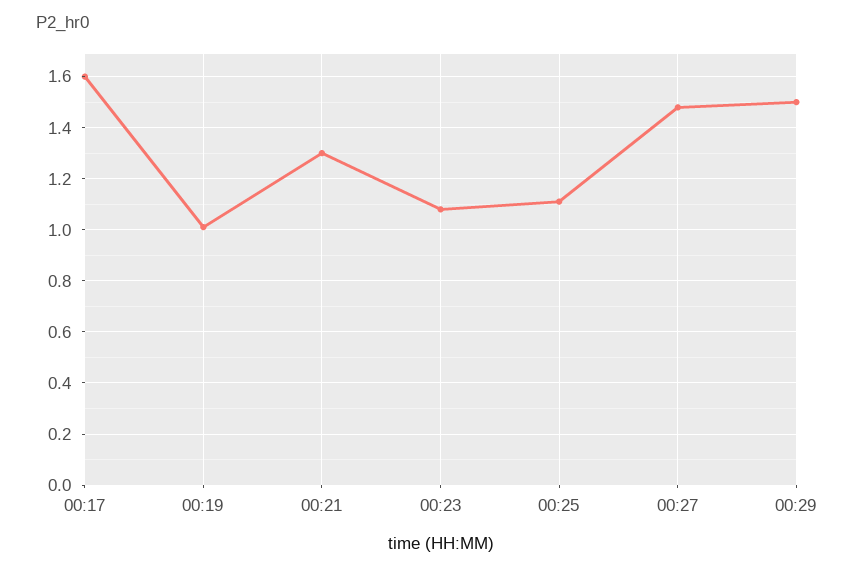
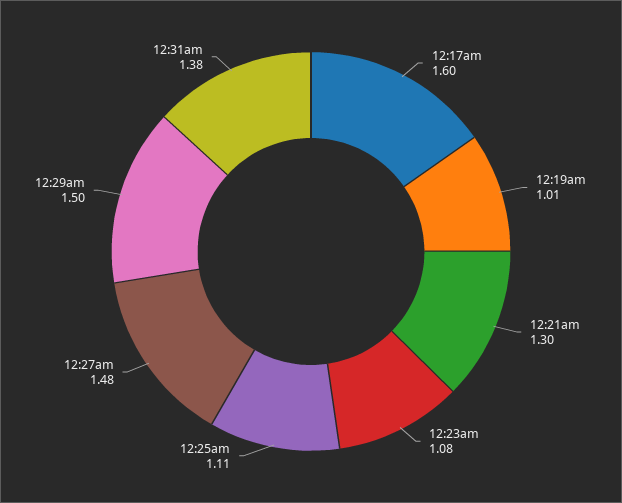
12:31am: none -> 1.38

